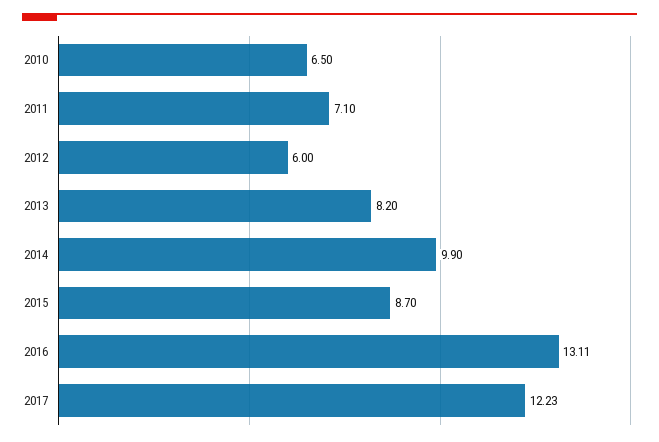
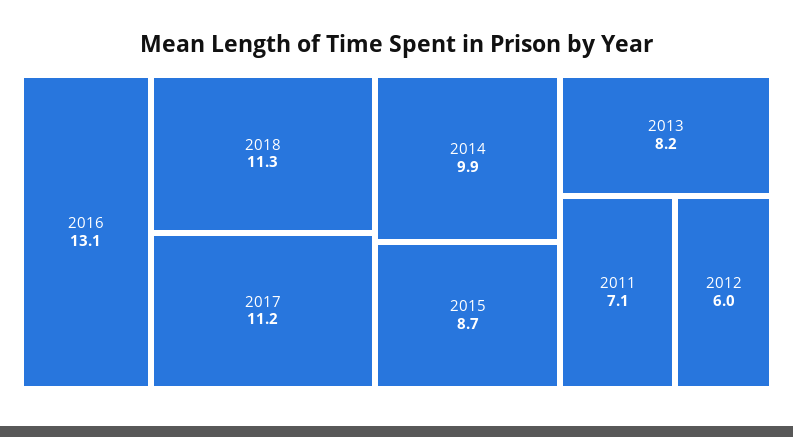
2010: 6.5 -> none
2017: 12.23 -> 11.2
2018: none -> 11.3

